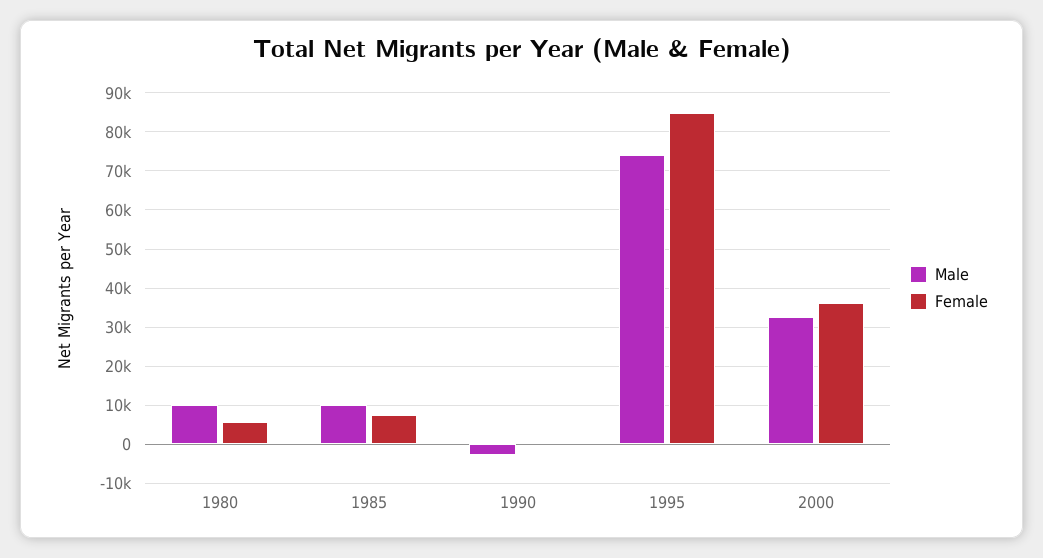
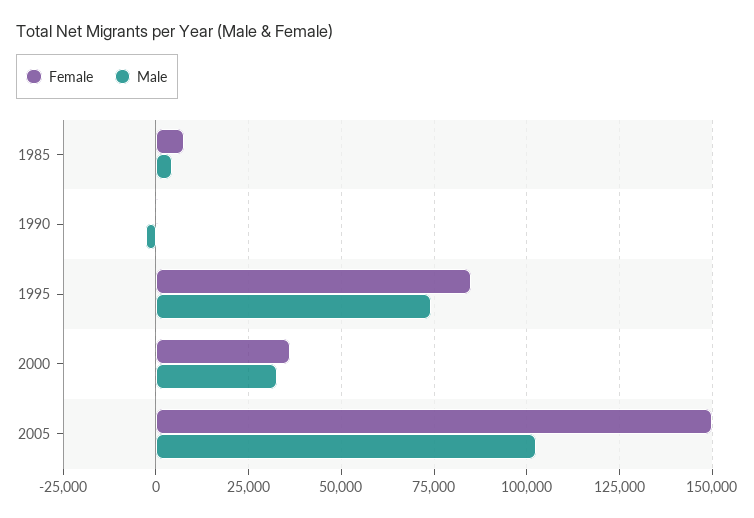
Male, 1980: 10000 -> none
Female, 1980: 6000 -> none
Male, 1985: 10000 -> 5000
Female, 2005: none -> 150000
Male, 2005: none -> 102500

